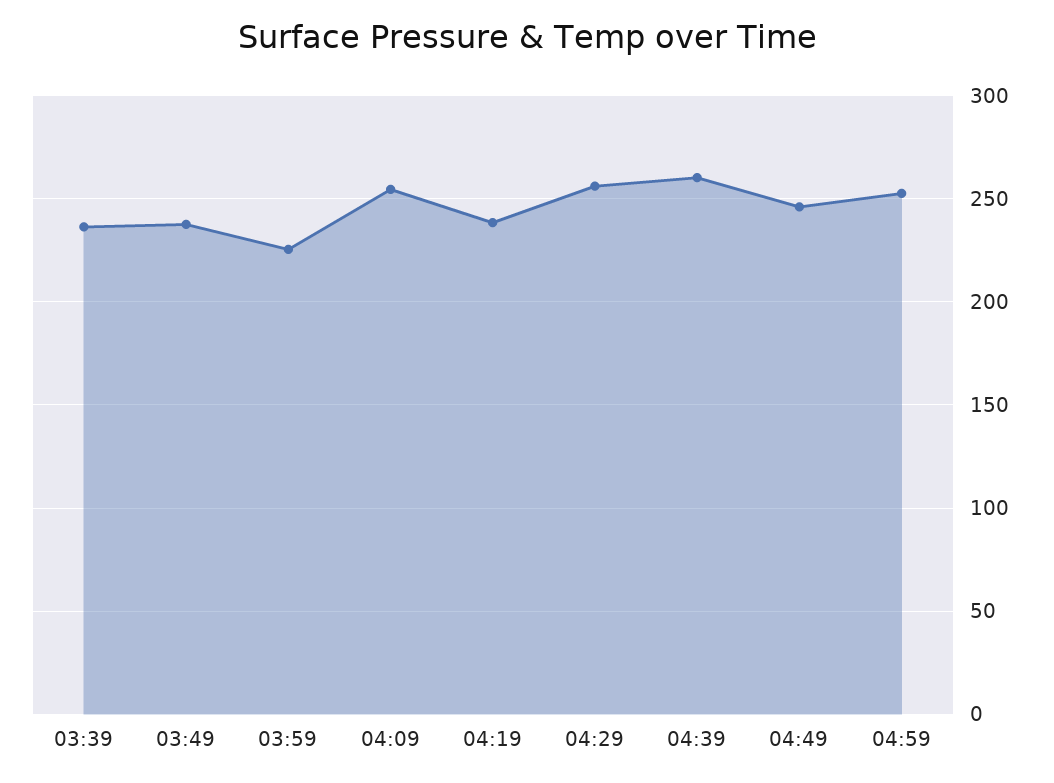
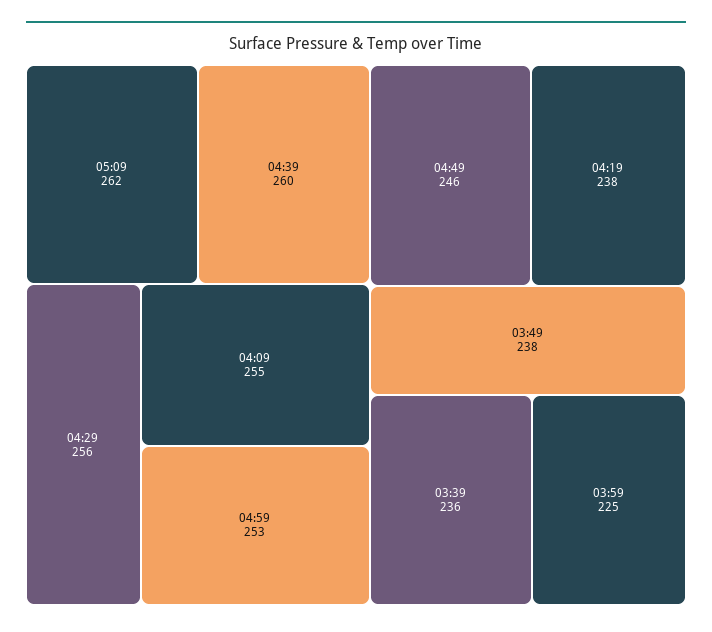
05:09: none -> 262

